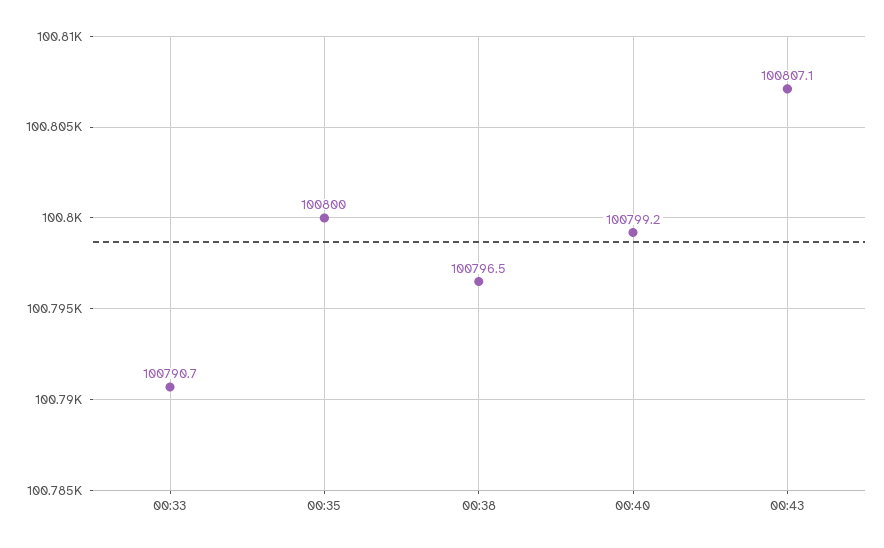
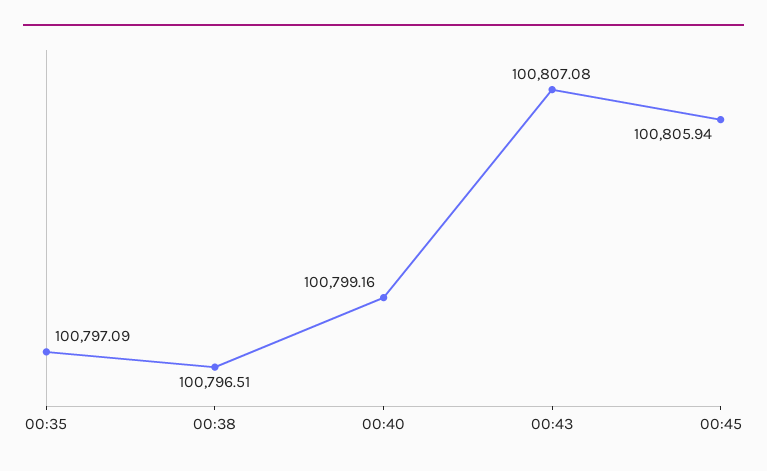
00:33: 100790.7 -> none
00:35: 100800 -> 100797.09
00:45: none -> 100805.94

